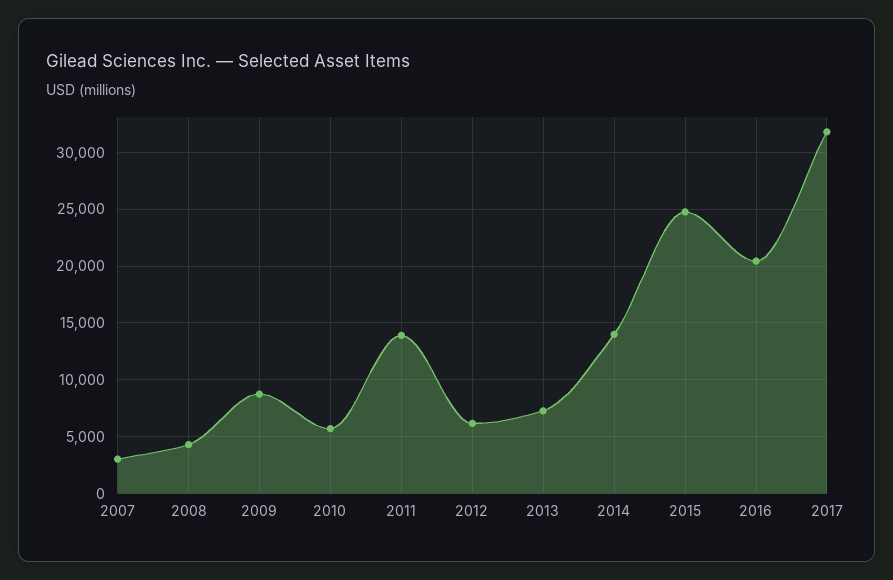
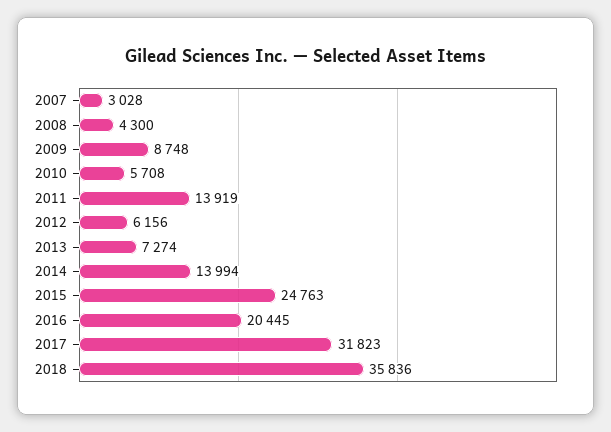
2018: none -> 35836

